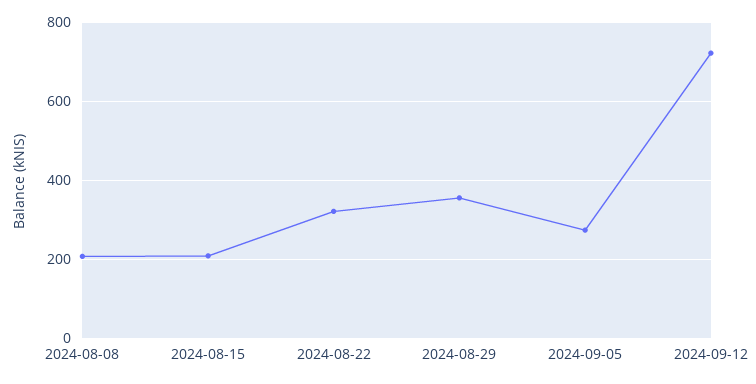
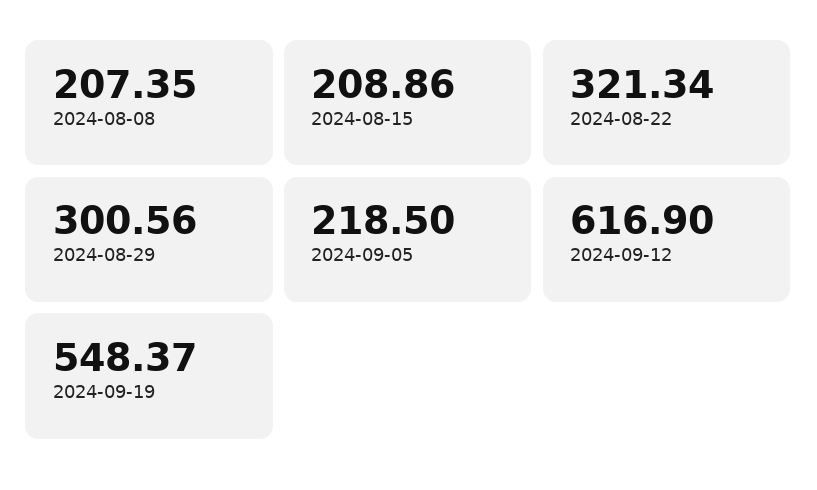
2024-08-29: 360 -> 300.56
2024-09-05: 280 -> 218.5
2024-09-12: 720 -> 616.9
2024-09-19: none -> 548.37

